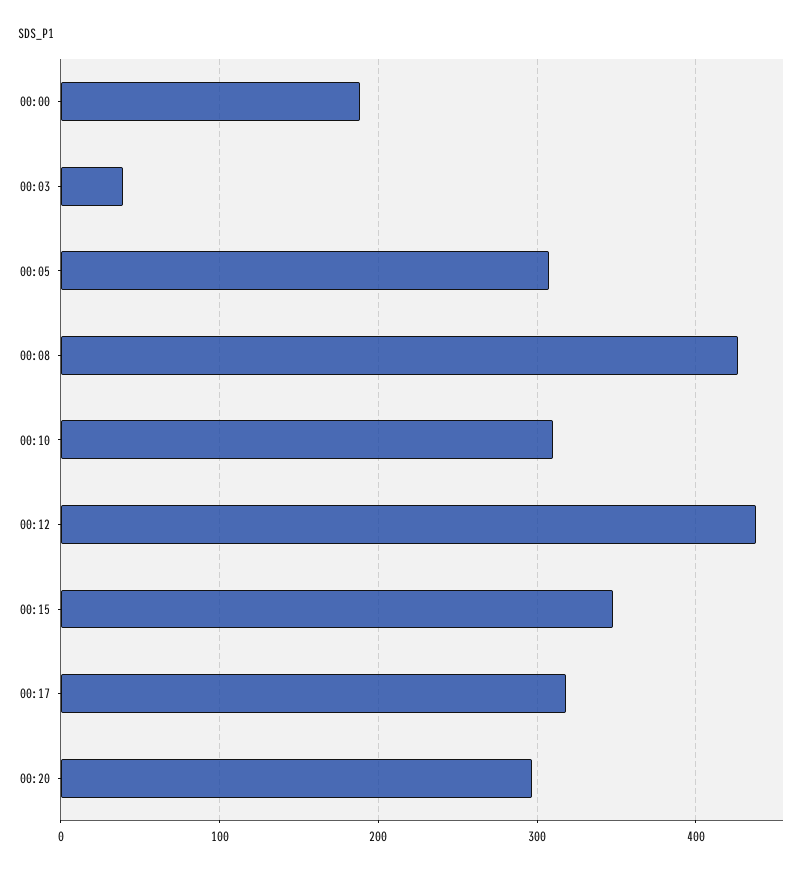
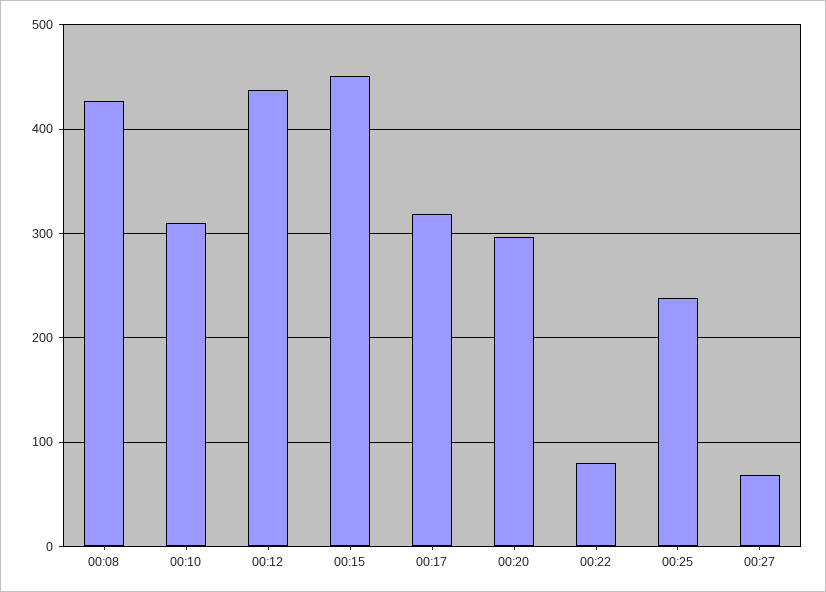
00:00: 190 -> none
00:03: 40 -> none
00:05: 310 -> none
00:15: 350 -> 450
00:22: none -> 80
00:25: none -> 240
00:27: none -> 70

